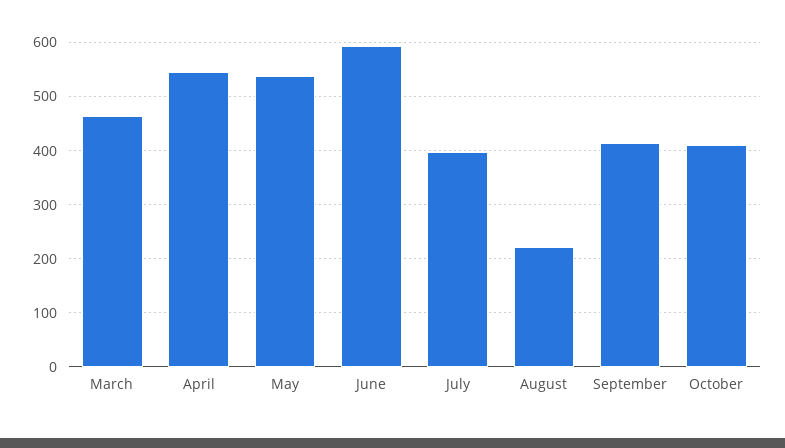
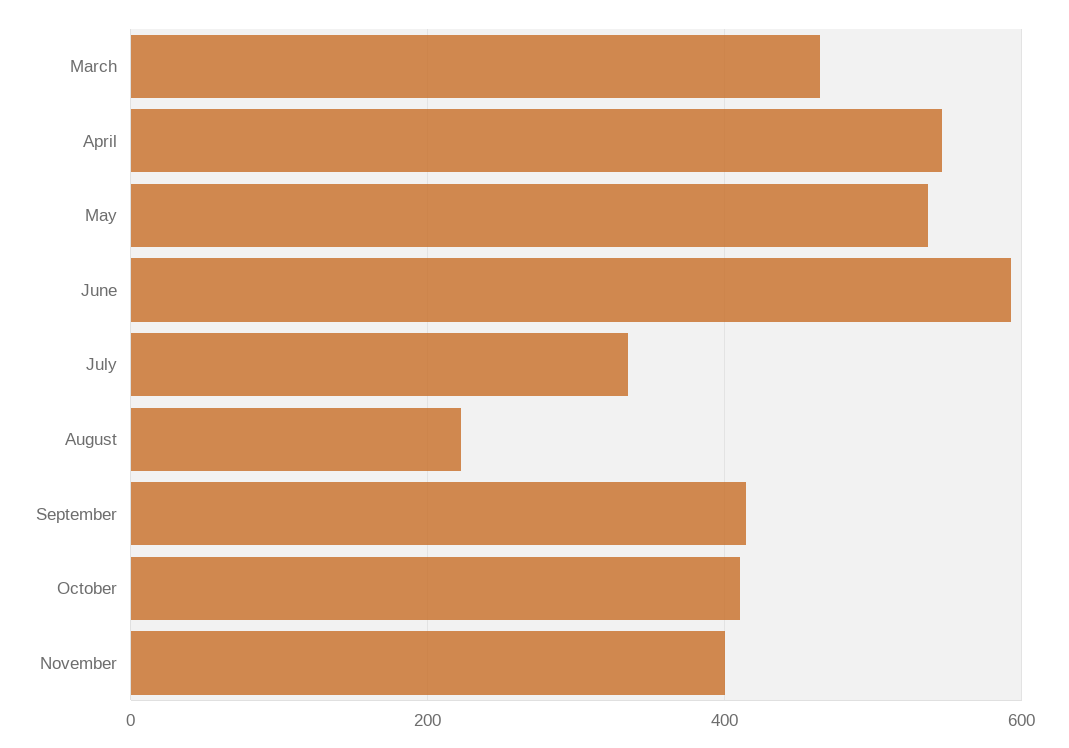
July: 400 -> 340
November: none -> 400

